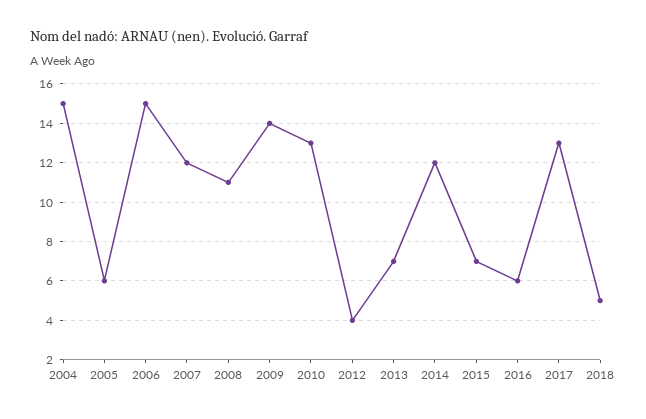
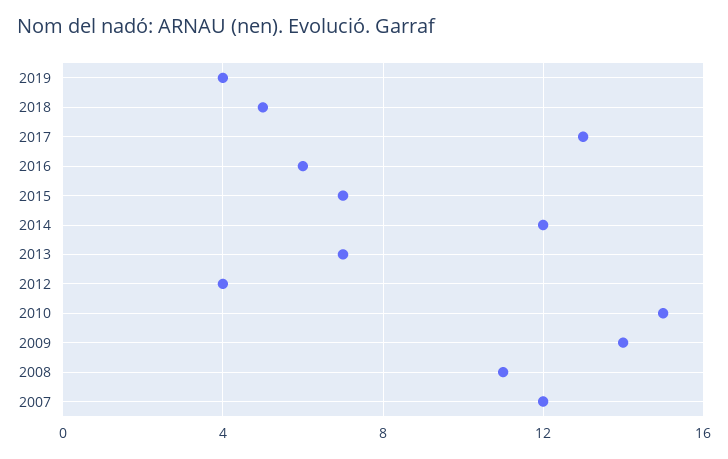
2004: 15 -> none
2005: 6 -> none
2006: 15 -> none
2010: 13 -> 15
2019: none -> 4

